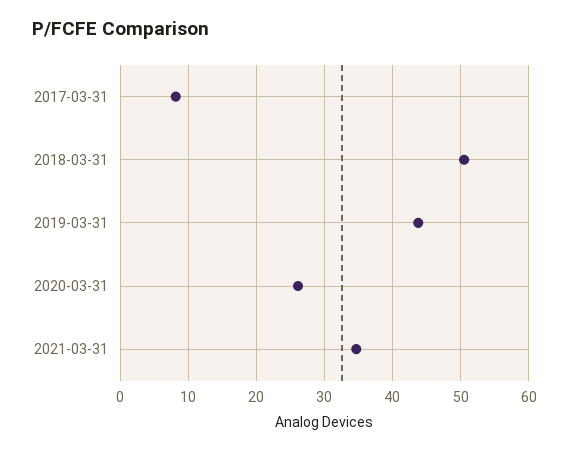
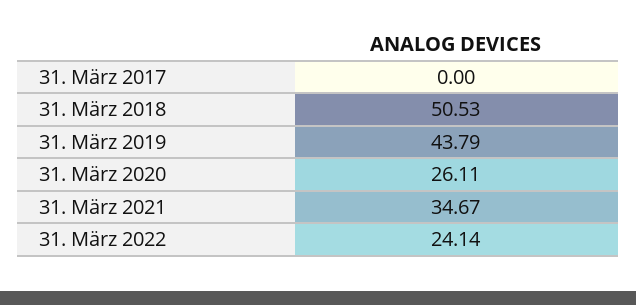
2017-03-31: 8 -> 0
31. März 2022: none -> 24.14

